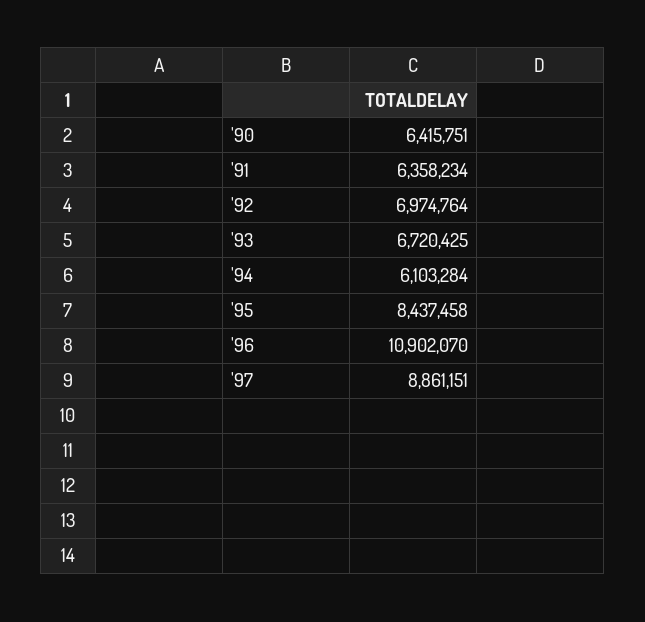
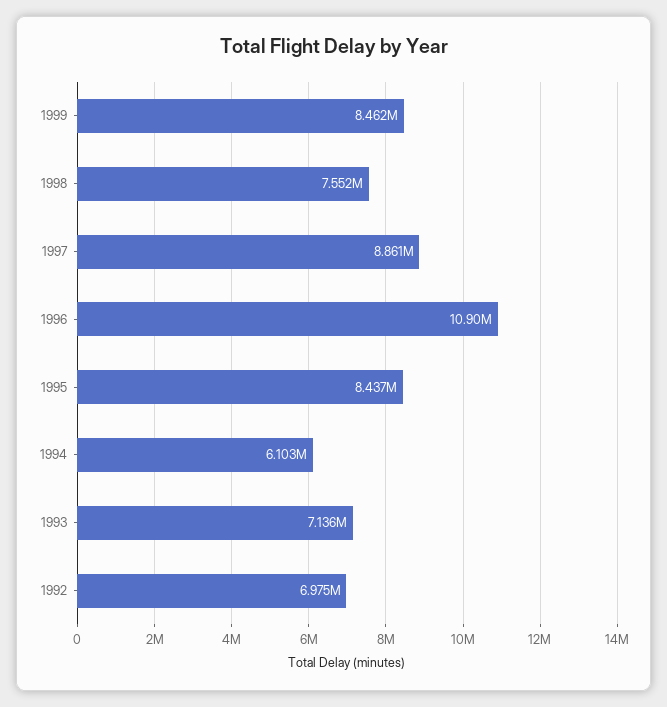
'90: 6415751 -> none
'91: 6358234 -> none
'93: 6720425 -> 7136000
1999: none -> 8462000
1998: none -> 7552000

